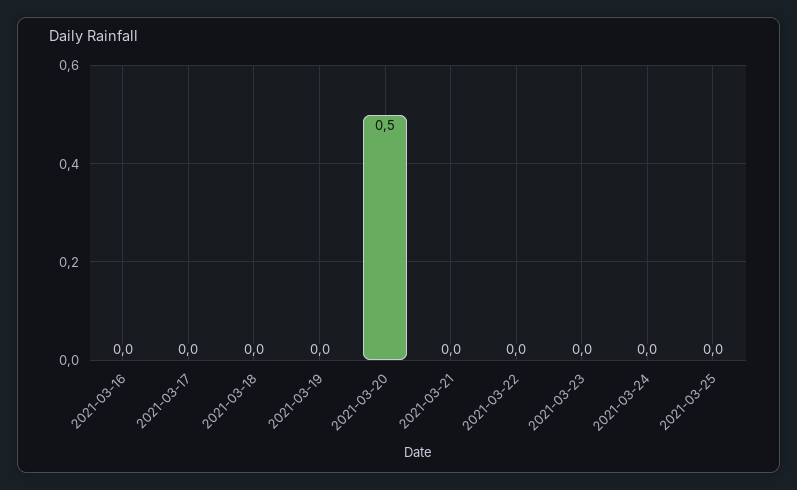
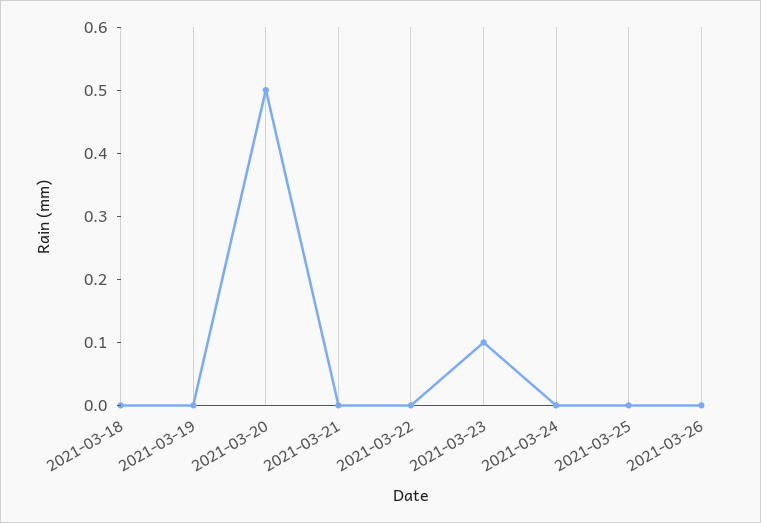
2021-03-16: 0 -> none
2021-03-17: 0 -> none
2021-03-23: 0 -> 0.1
2021-03-26: none -> 0

